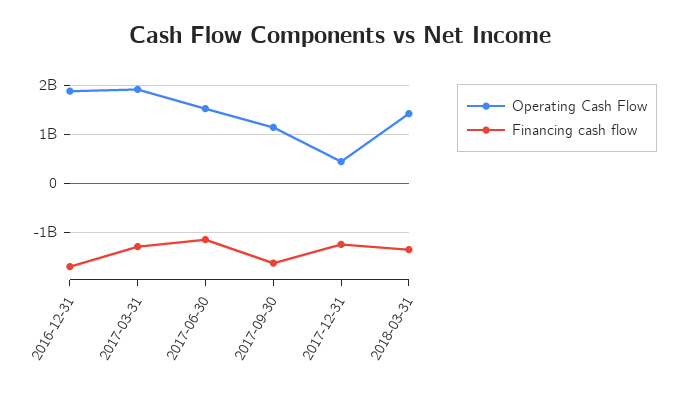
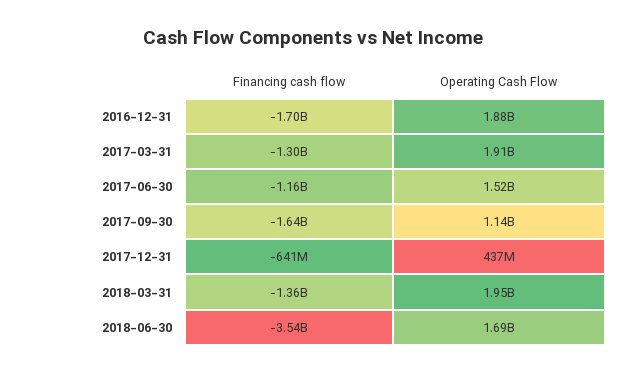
Financing cash flow, 2017-12-31: -1200000000 -> -641000000
Operating Cash Flow, 2018-03-31: 1400000000 -> 1950000000
Financing cash flow, 2018-06-30: none -> -3540000000
Operating Cash Flow, 2018-06-30: none -> 1690000000

